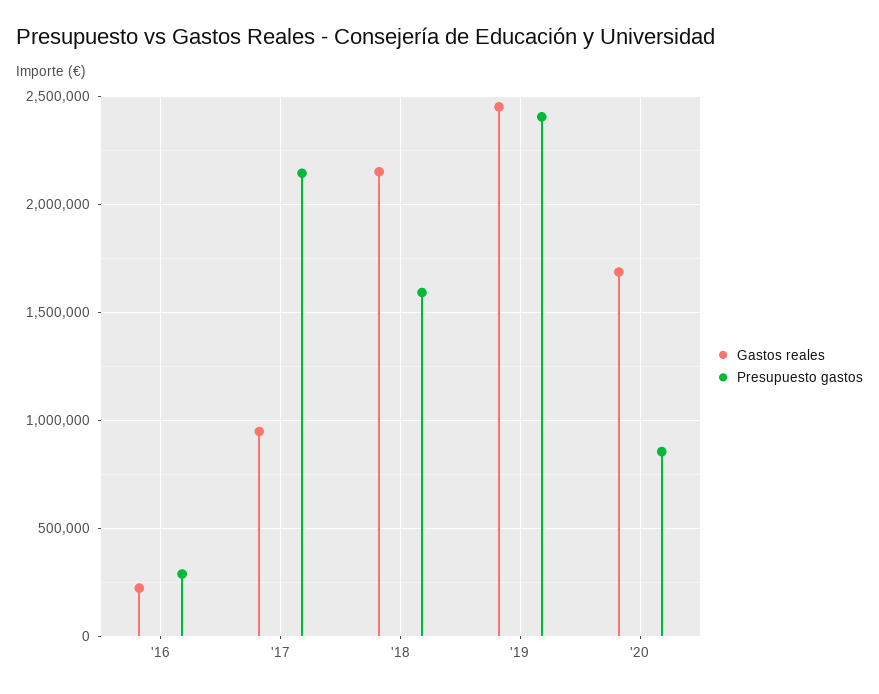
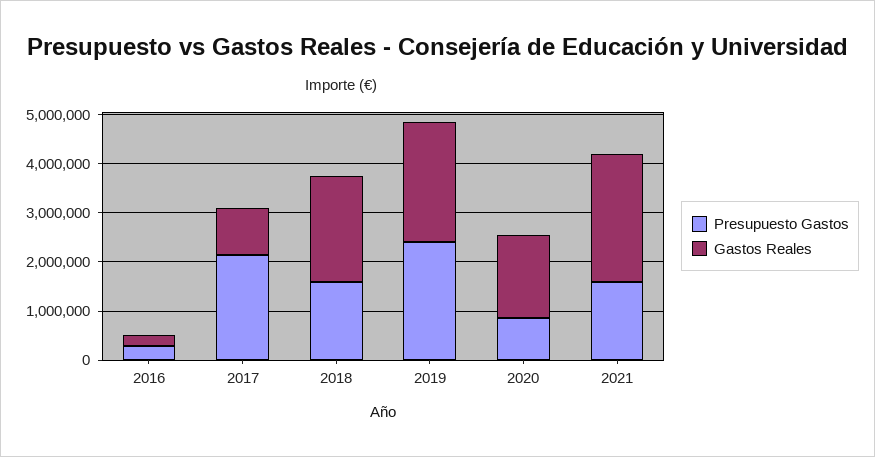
Presupuesto gastos, 2021: none -> 1600000
Gastos reales, 2021: none -> 2600000

